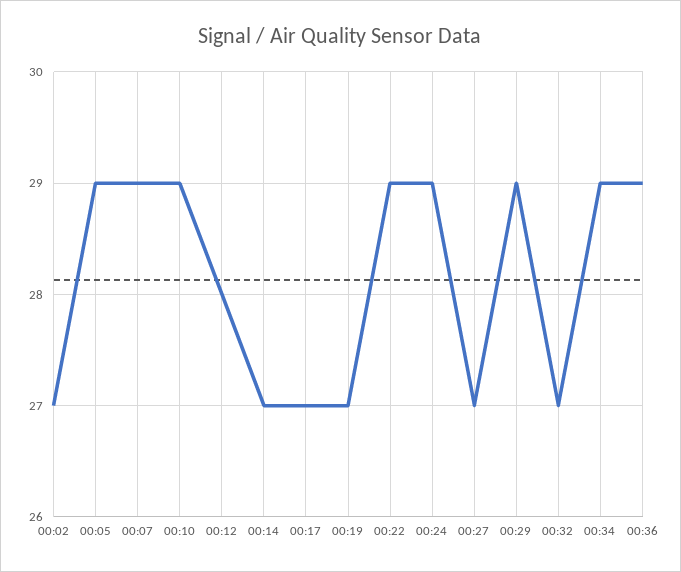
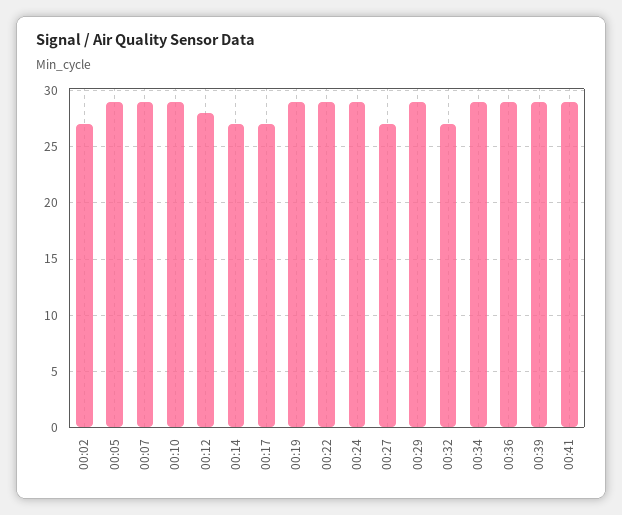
00:19: 27 -> 29
00:39: none -> 29
00:41: none -> 29

